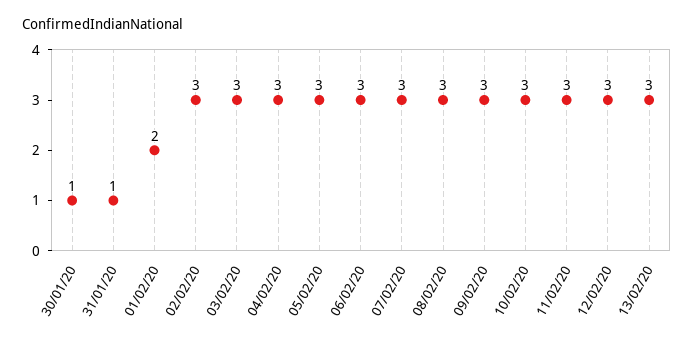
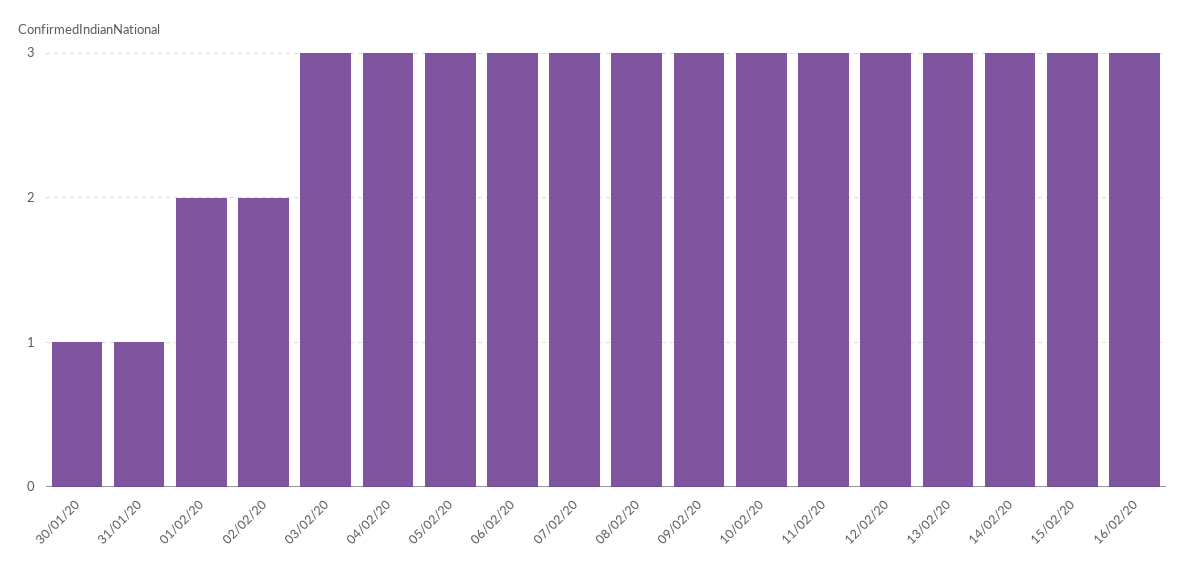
02/02/20: 3 -> 2
14/02/20: none -> 3
15/02/20: none -> 3
16/02/20: none -> 3

